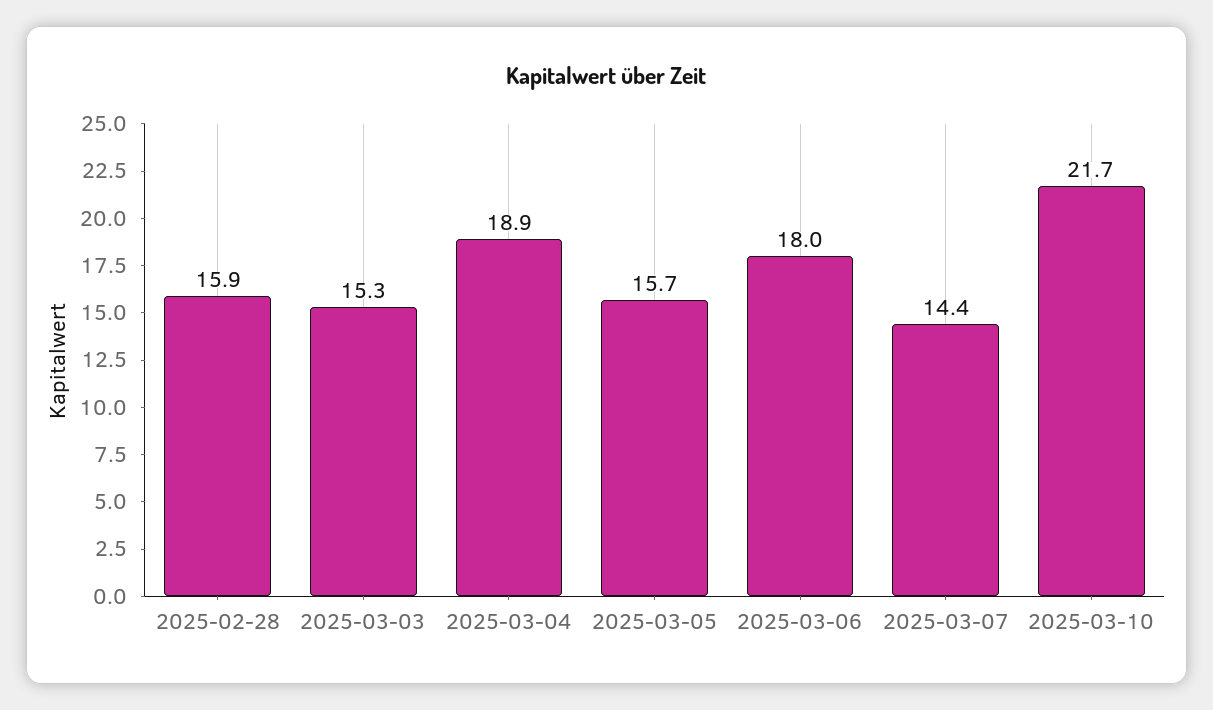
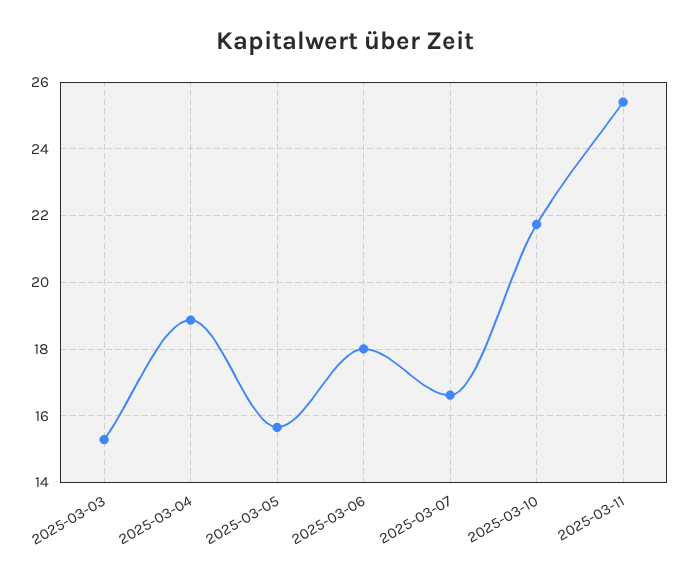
2025-02-28: 15.9 -> none
2025-03-07: 14.4 -> 16.6
2025-03-11: none -> 25.4

